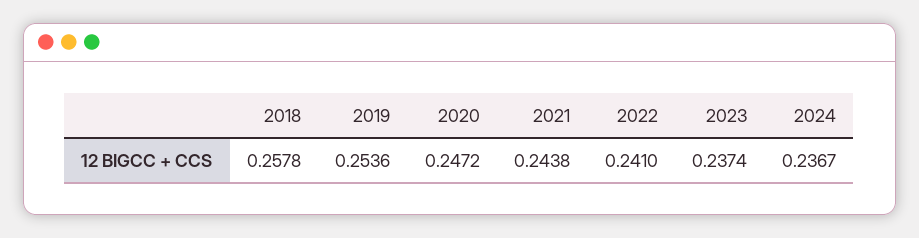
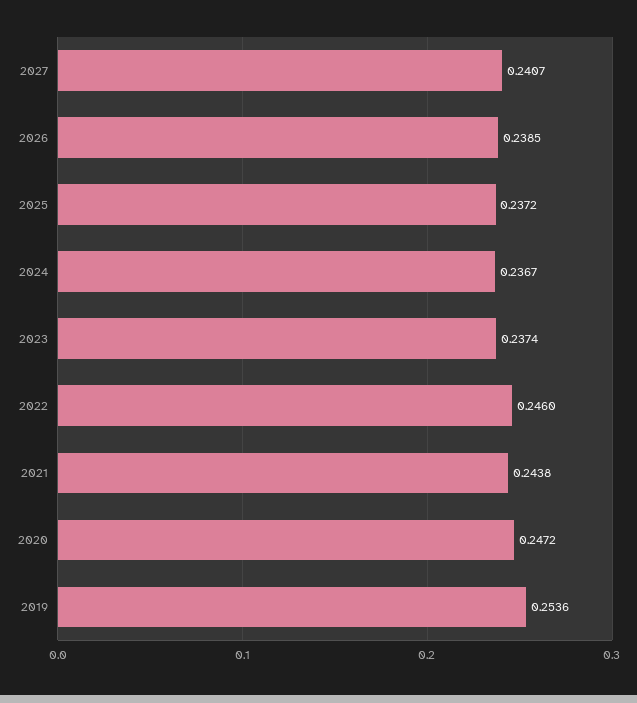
2018: 0.2578 -> none
2022: 0.241 -> 0.246
2027: none -> 0.2407
2026: none -> 0.2385
2025: none -> 0.2372

